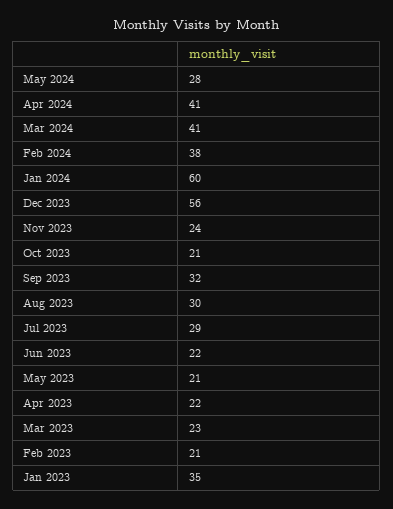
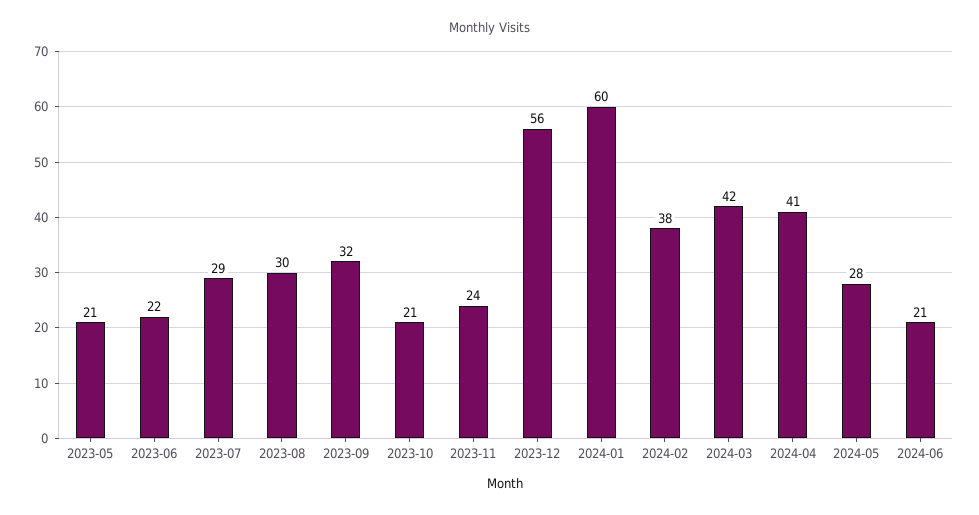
Mar 2024: 41 -> 42
Apr 2023: 22 -> none
Mar 2023: 23 -> none
Feb 2023: 21 -> none
Jan 2023: 35 -> none
2024-06: none -> 21

